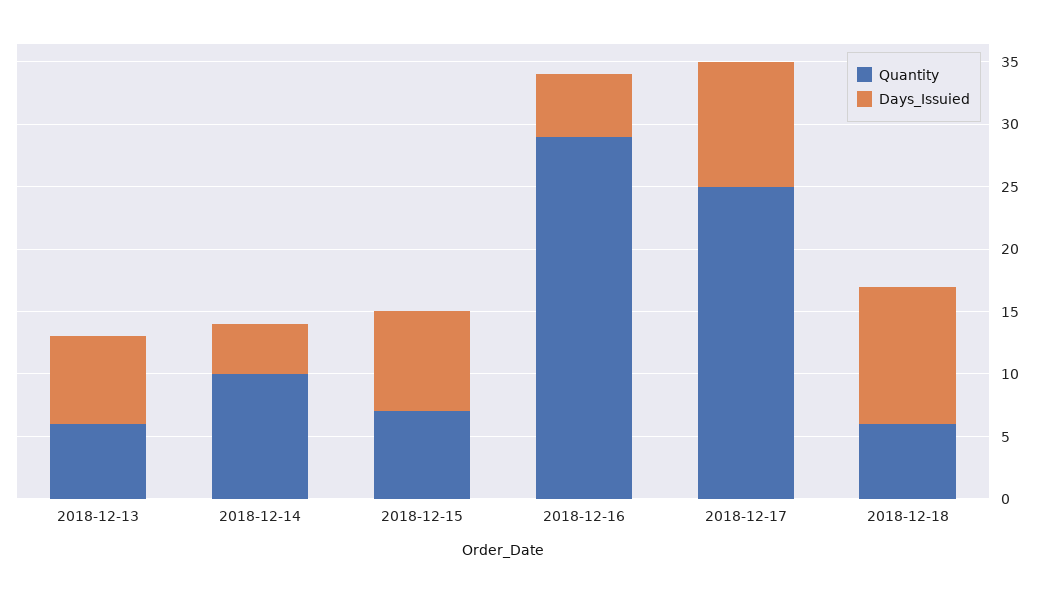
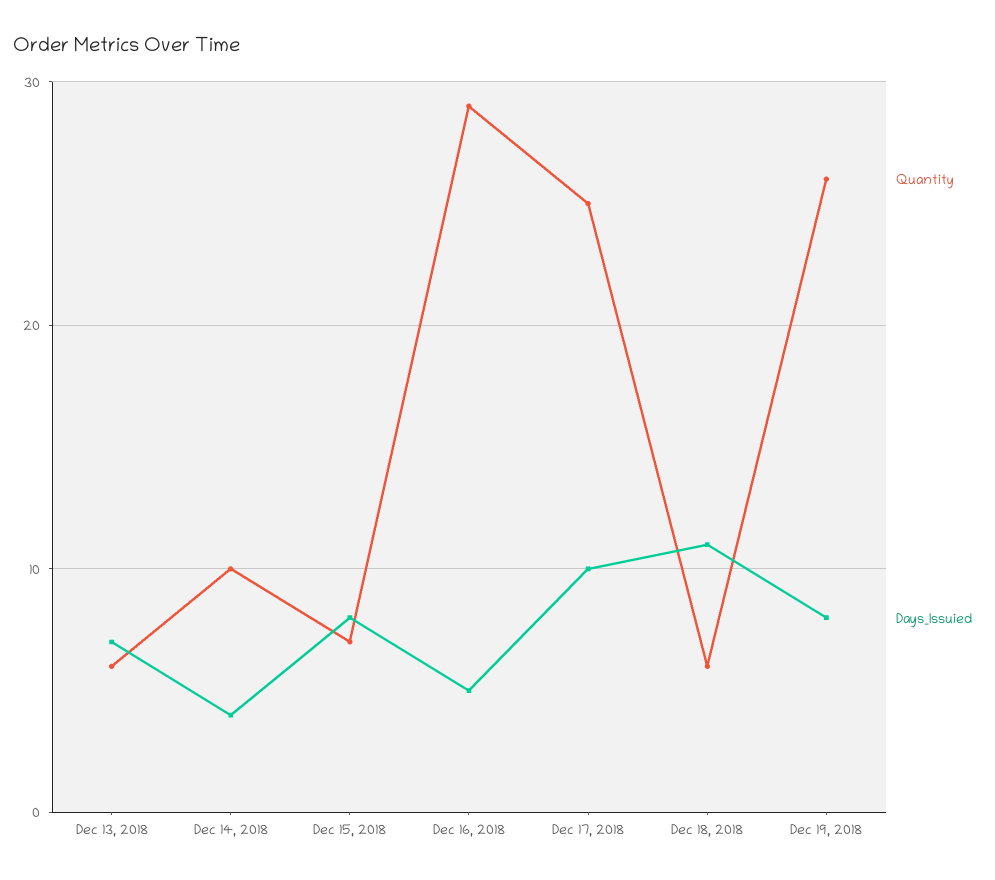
Quantity, Dec 19, 2018: none -> 26
Days_Issuied, Dec 19, 2018: none -> 8

